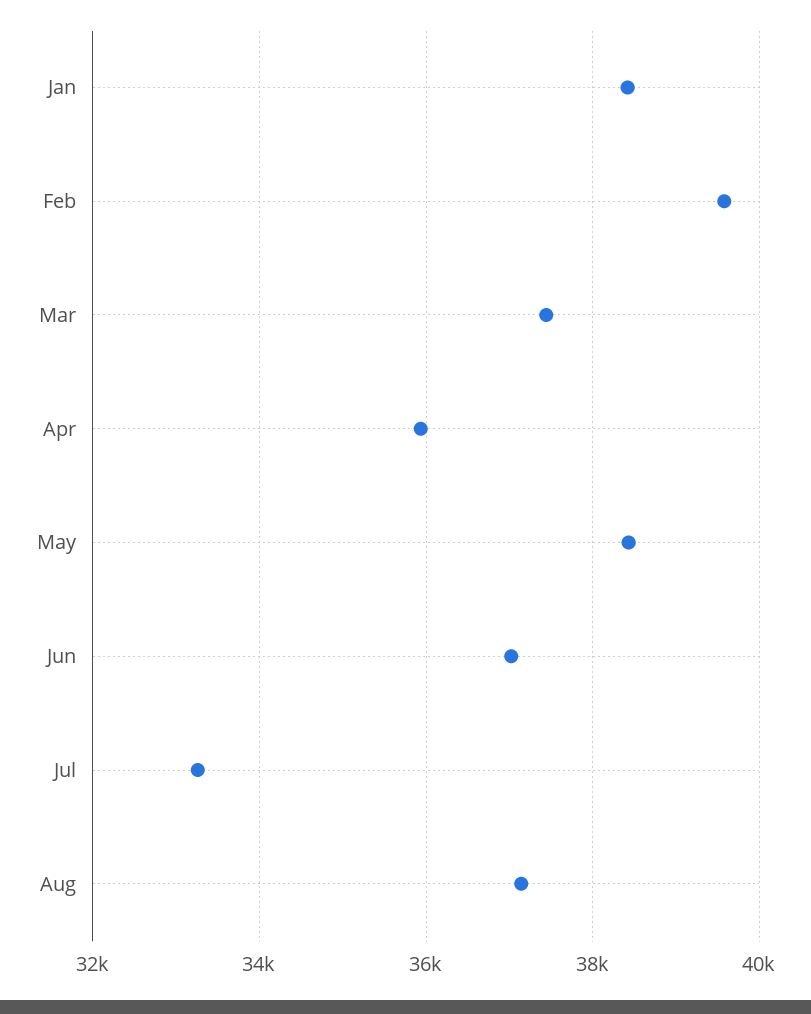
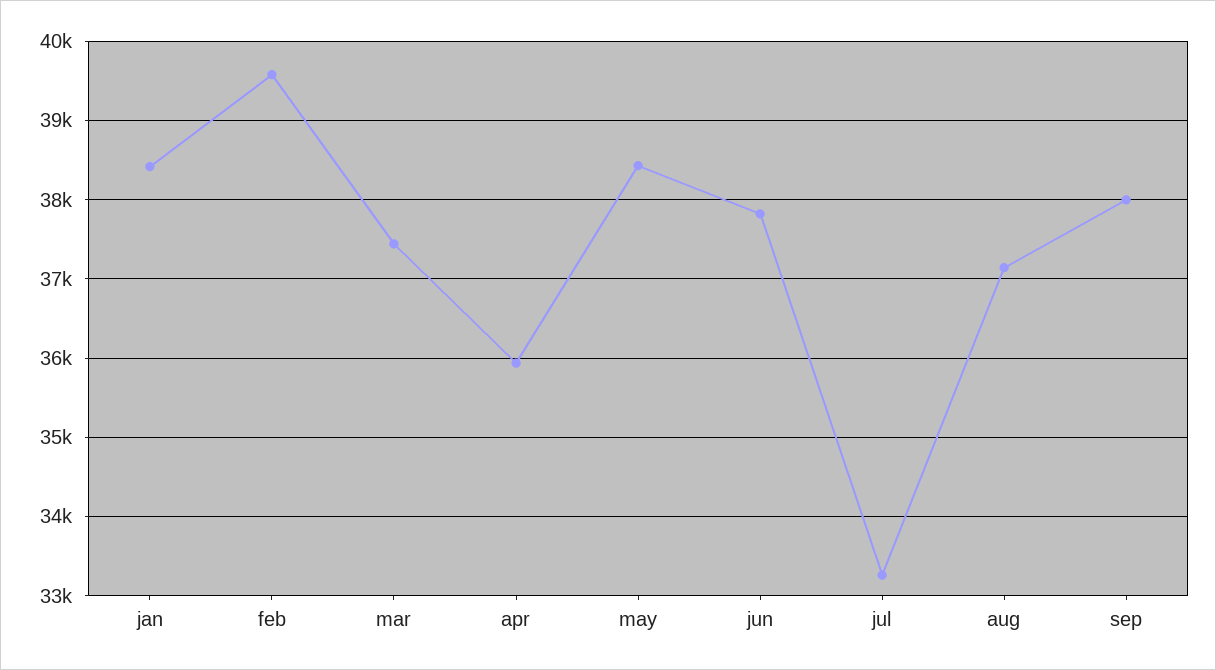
Jun: 37000 -> 37800
sep: none -> 38000

